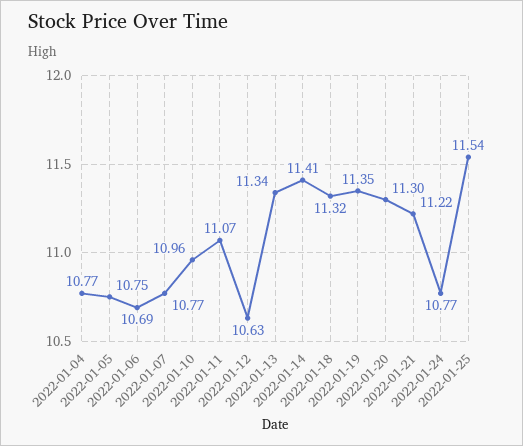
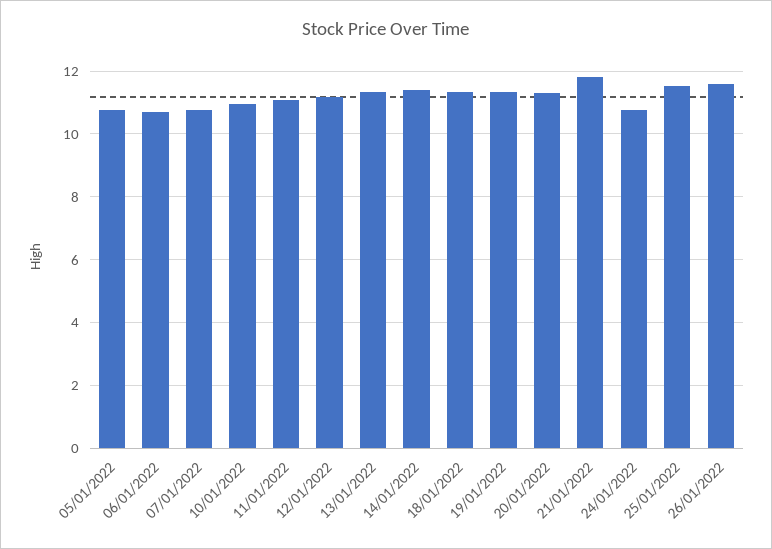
2022-01-04: 10.77 -> none
2022-01-12: 10.63 -> 11.2
2022-01-21: 11.22 -> 11.8
26/01/2022: none -> 11.6

